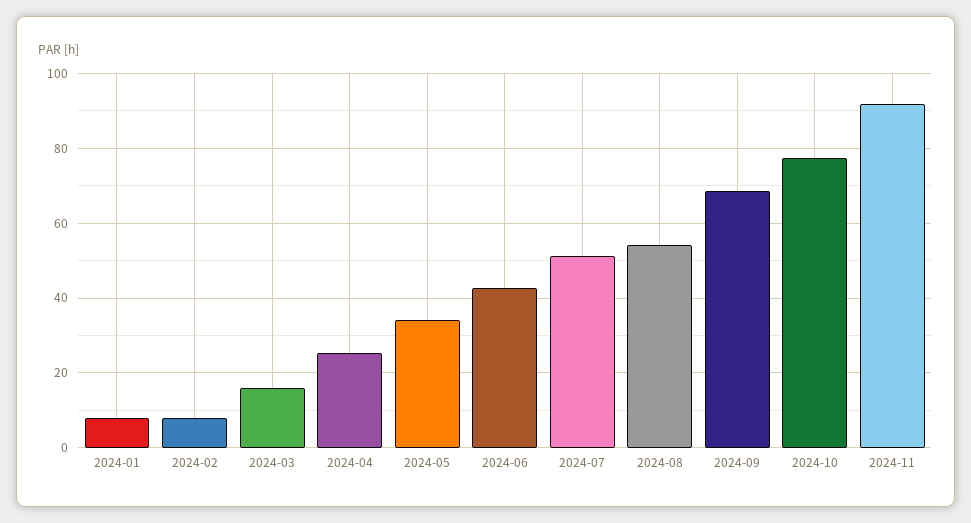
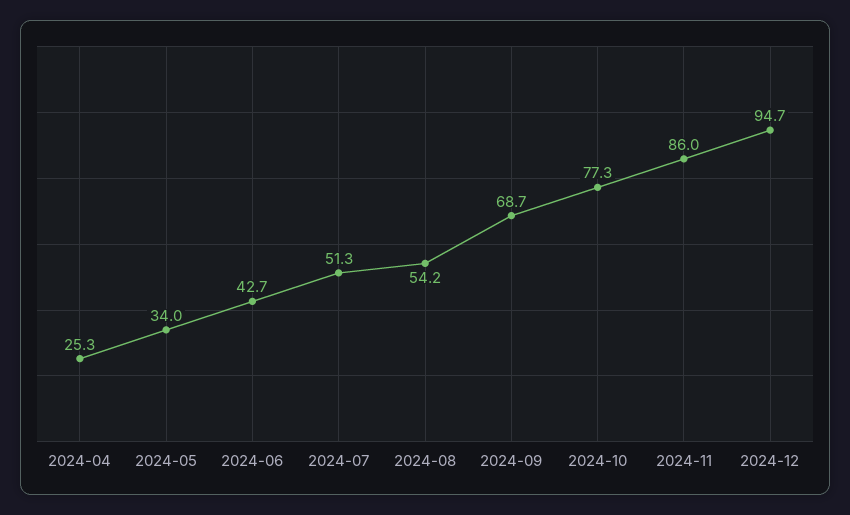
2024-01: 8 -> none
2024-02: 8 -> none
2024-03: 16 -> none
2024-11: 92 -> 86
2024-12: none -> 94.7

